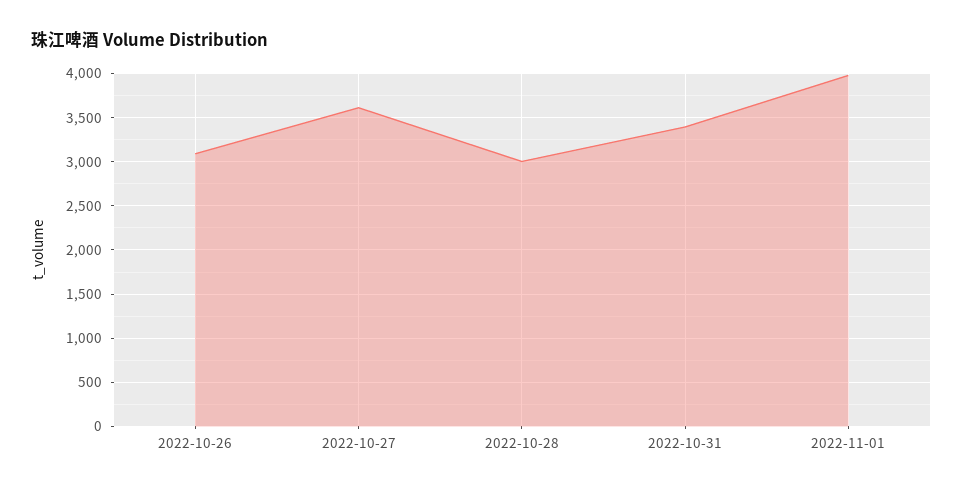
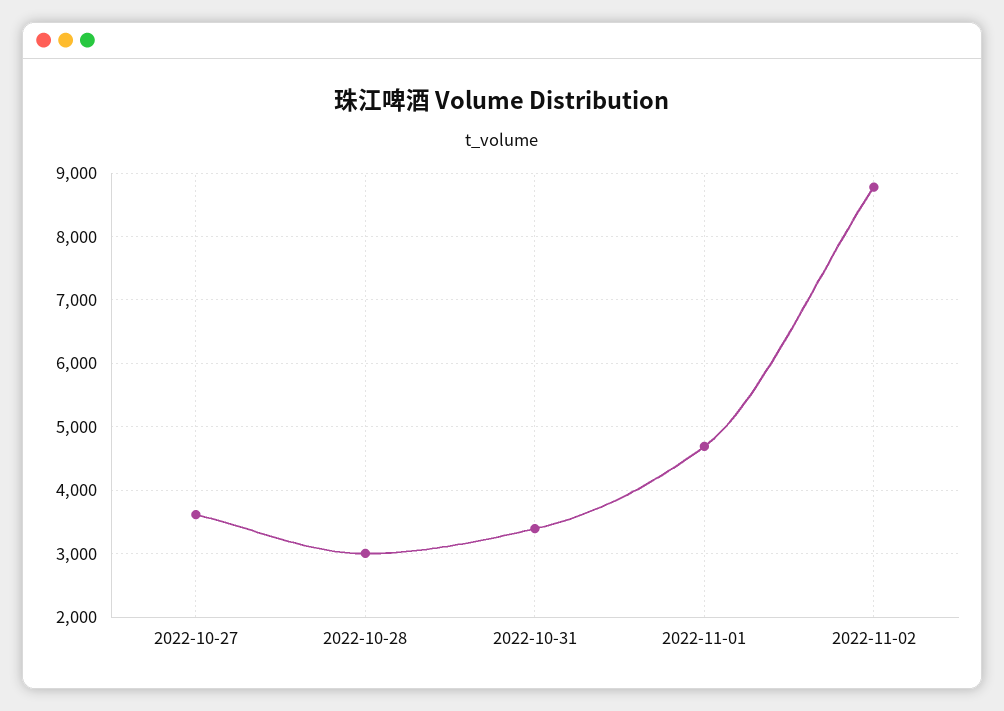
2022-10-26: 3100 -> none
2022-11-01: 4000 -> 4700
2022-11-02: none -> 8800

